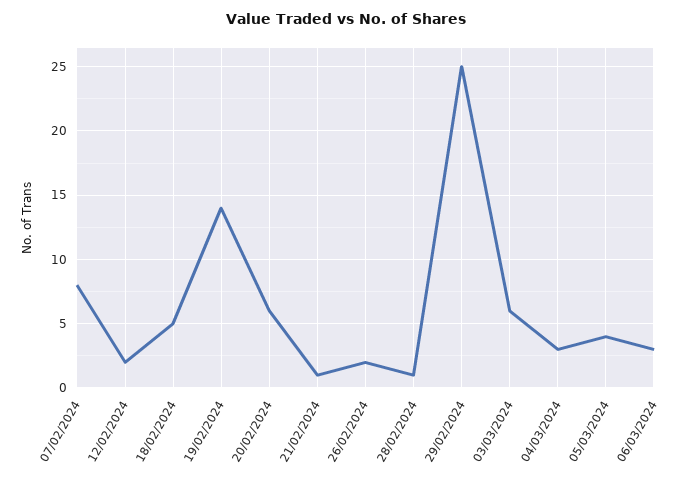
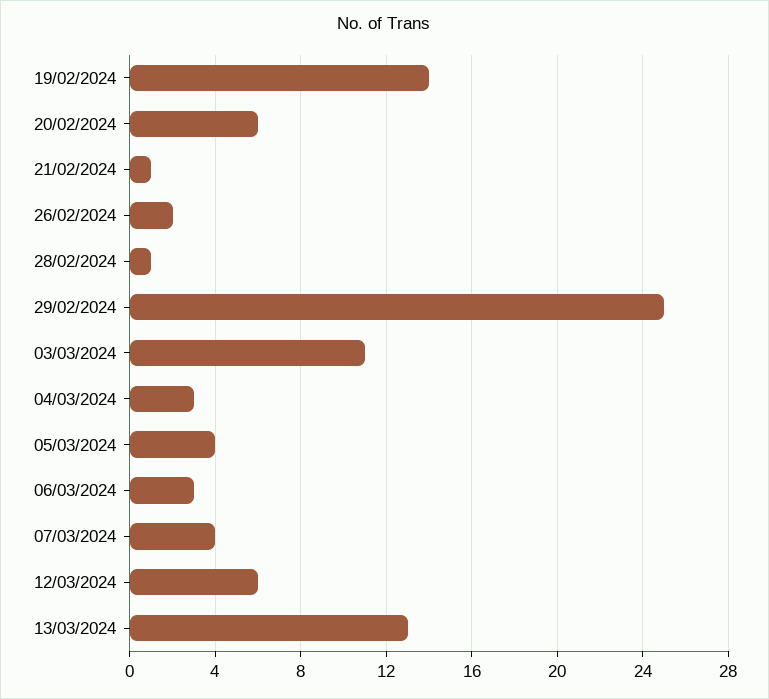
07/02/2024: 8 -> none
12/02/2024: 2 -> none
18/02/2024: 5 -> none
03/03/2024: 6 -> 11
07/03/2024: none -> 4
12/03/2024: none -> 6
13/03/2024: none -> 13

